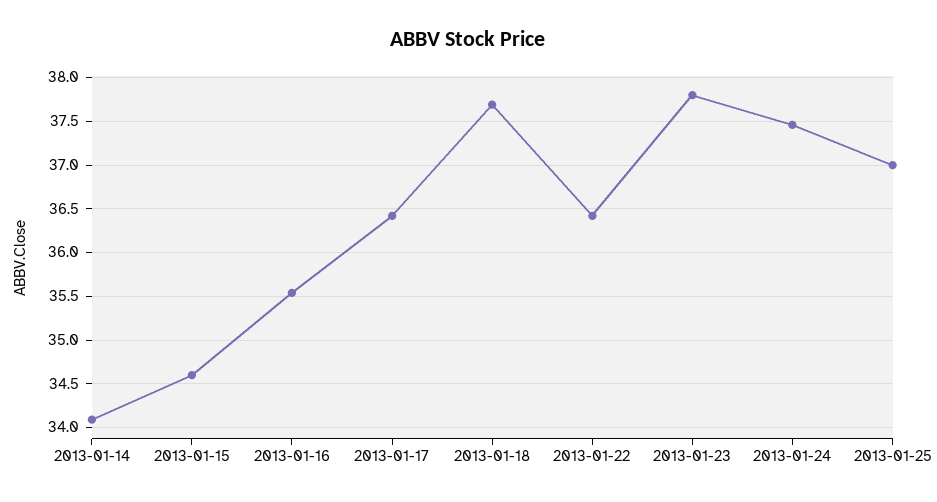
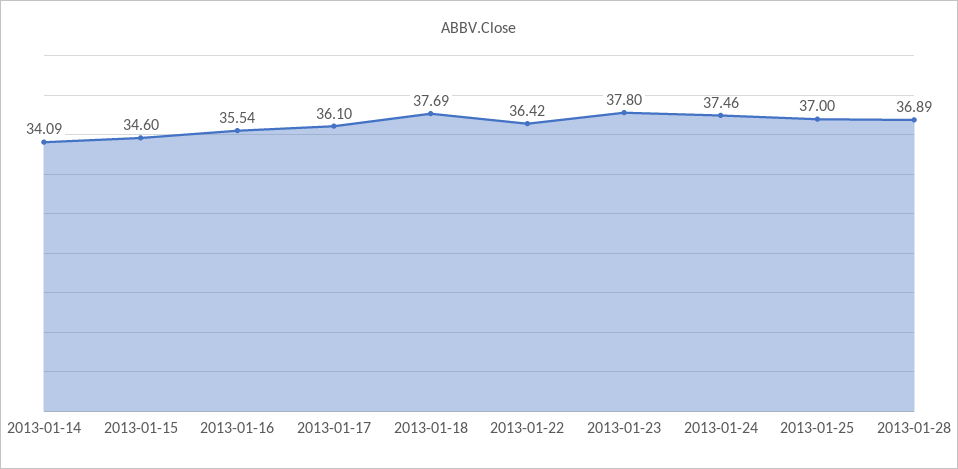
2013-01-17: 36.4 -> 36.1
2013-01-28: none -> 36.89

